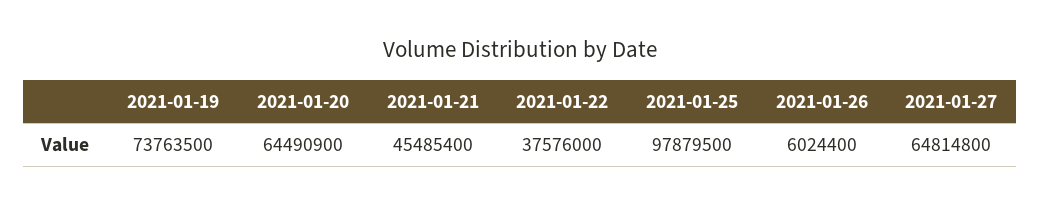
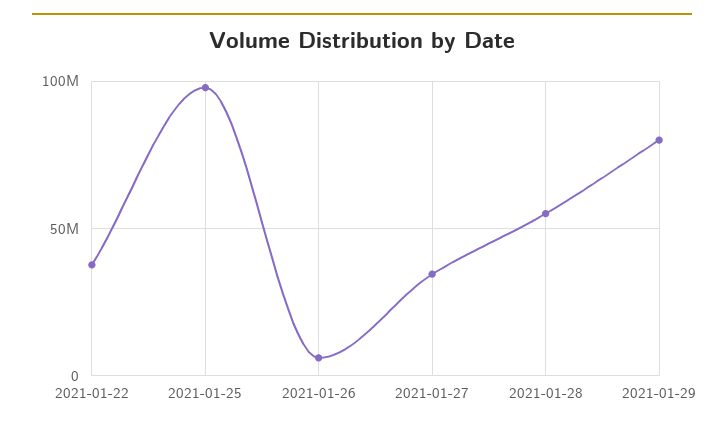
2021-01-19: 73763500 -> none
2021-01-20: 64490900 -> none
2021-01-21: 45485400 -> none
2021-01-27: 64814800 -> 35000000
2021-01-28: none -> 55000000
2021-01-29: none -> 80000000

